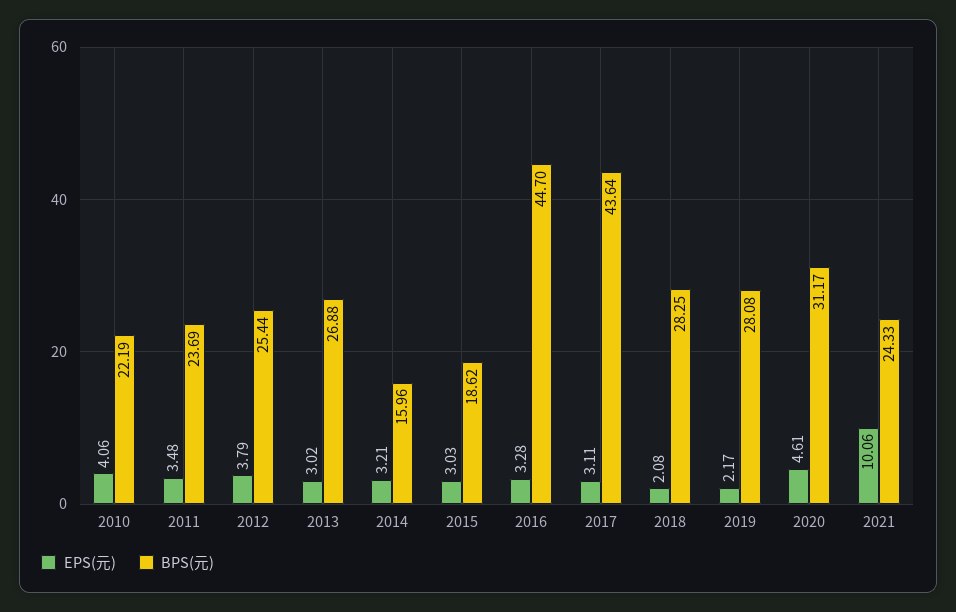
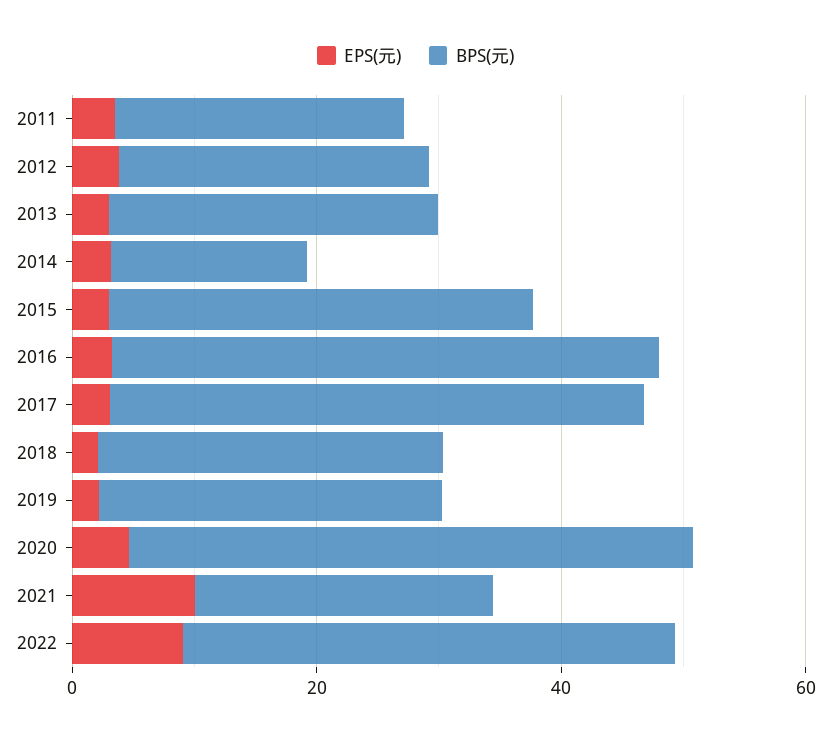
EPS(元), 2010: 4.06 -> none
BPS(元), 2010: 22.19 -> none
BPS(元), 2015: 18.62 -> 35
BPS(元), 2020: 31.17 -> 45
EPS(元), 2022: none -> 10
BPS(元), 2022: none -> 40

